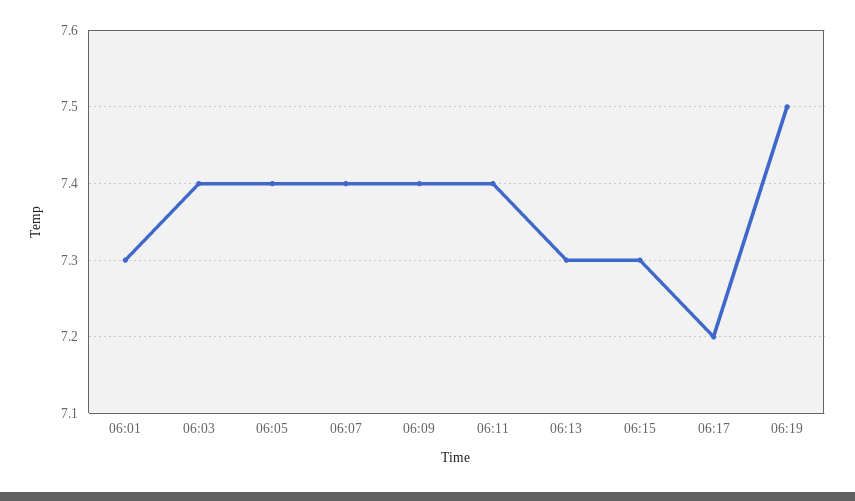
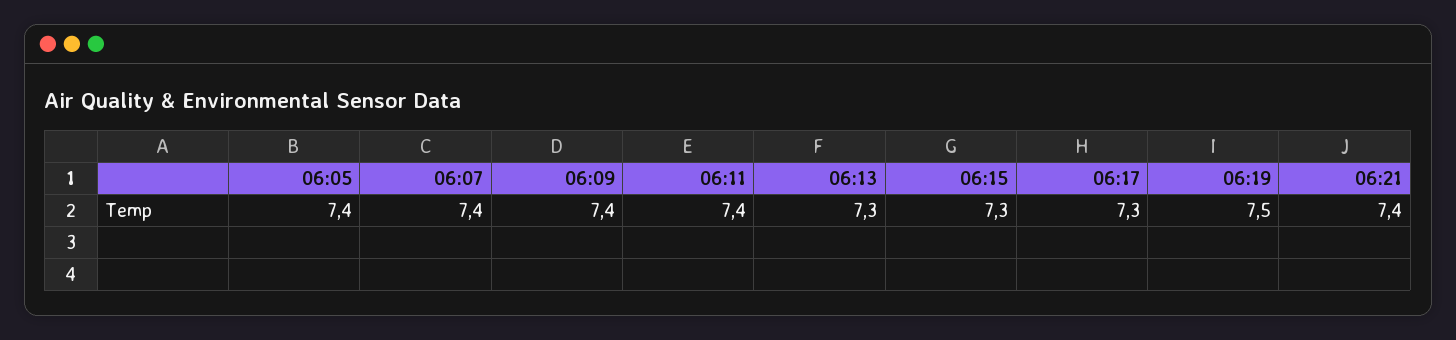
06:01: 7.3 -> none
06:03: 7.4 -> none
06:17: 7.2 -> 7.3
06:21: none -> 7.4

